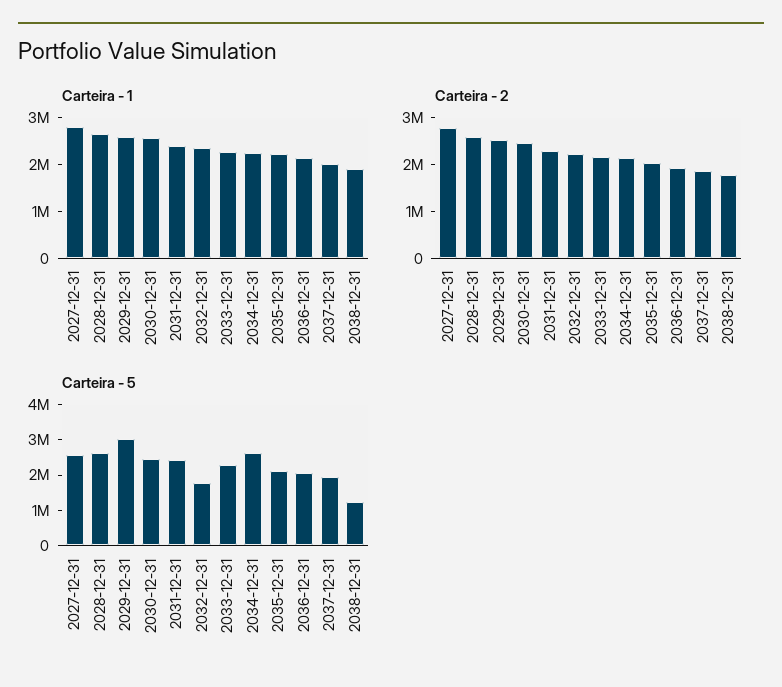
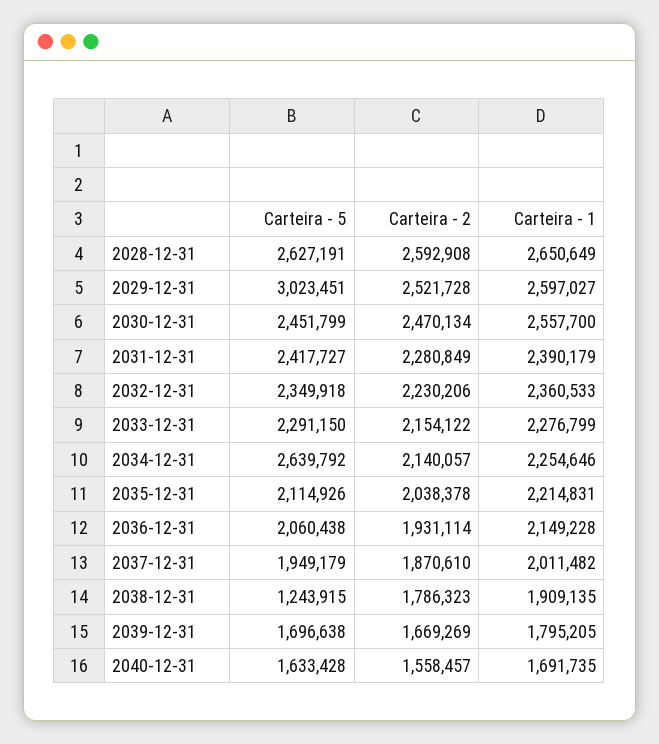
Carteira - 1, 2027-12-31: 2800000 -> none
Carteira - 2, 2027-12-31: 2800000 -> none
Carteira - 5, 2027-12-31: 2500000 -> none
Carteira - 5, 2032-12-31: 1750000 -> 2349918
Carteira - 5, 2039-12-31: none -> 1696638
Carteira - 2, 2039-12-31: none -> 1669269
Carteira - 1, 2039-12-31: none -> 1795205
Carteira - 5, 2040-12-31: none -> 1633428
Carteira - 2, 2040-12-31: none -> 1558457
Carteira - 1, 2040-12-31: none -> 1691735

